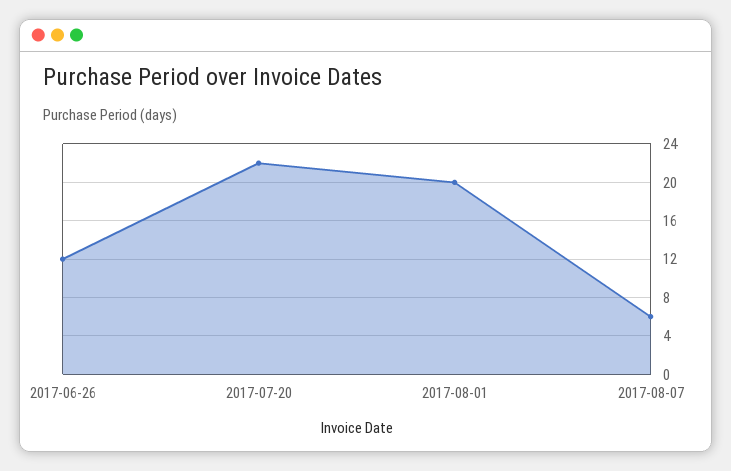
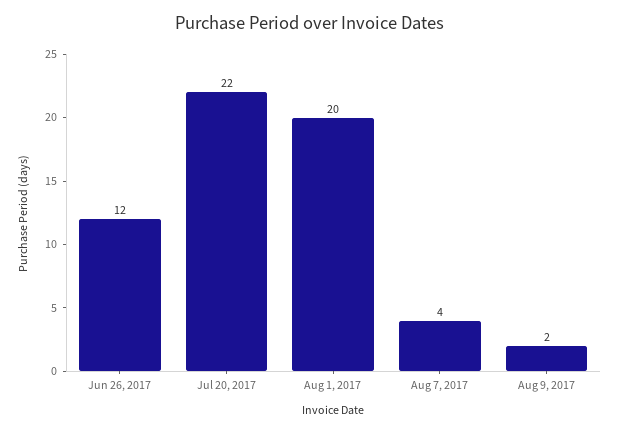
2017-08-07: 6 -> 4
Aug 9, 2017: none -> 2

